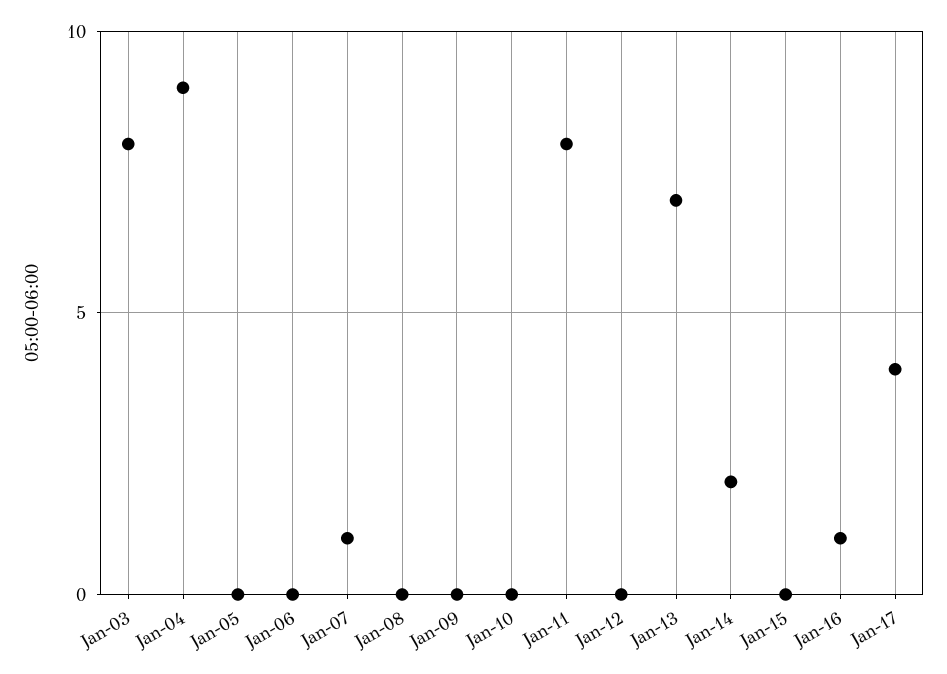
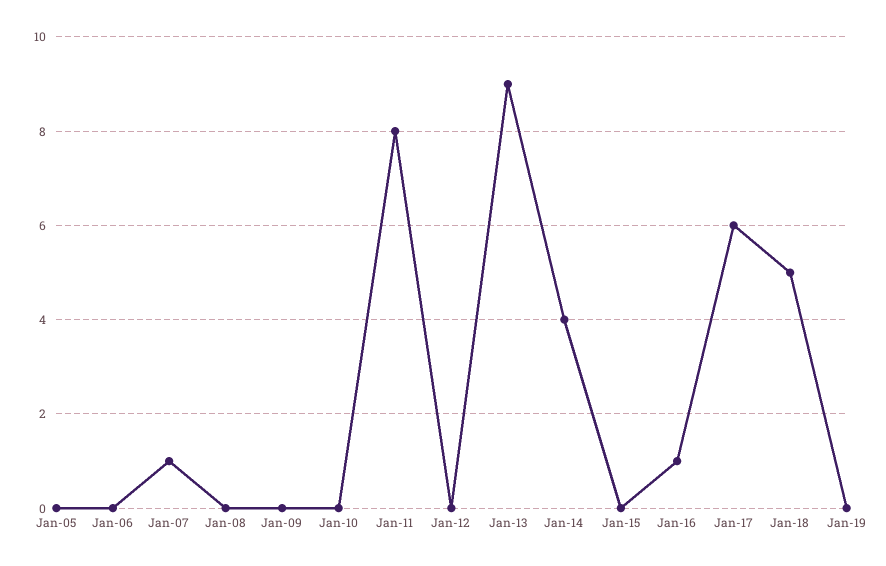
Jan-03: 8 -> none
Jan-04: 9 -> none
Jan-13: 7 -> 9
Jan-14: 2 -> 4
Jan-17: 4 -> 6
Jan-18: none -> 5
Jan-19: none -> 0

